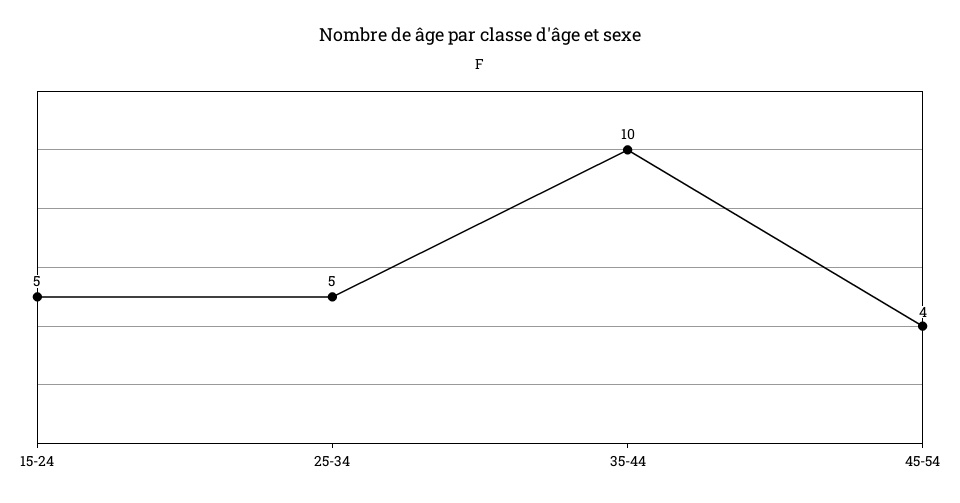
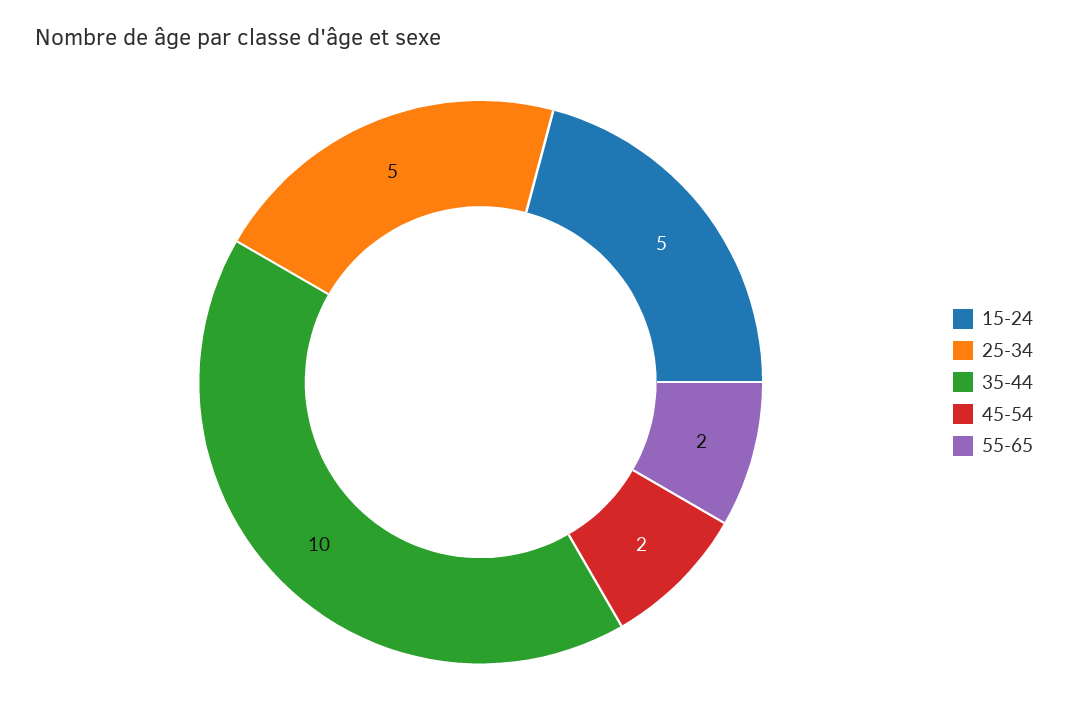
45-54: 4 -> 2
55-65: none -> 2

